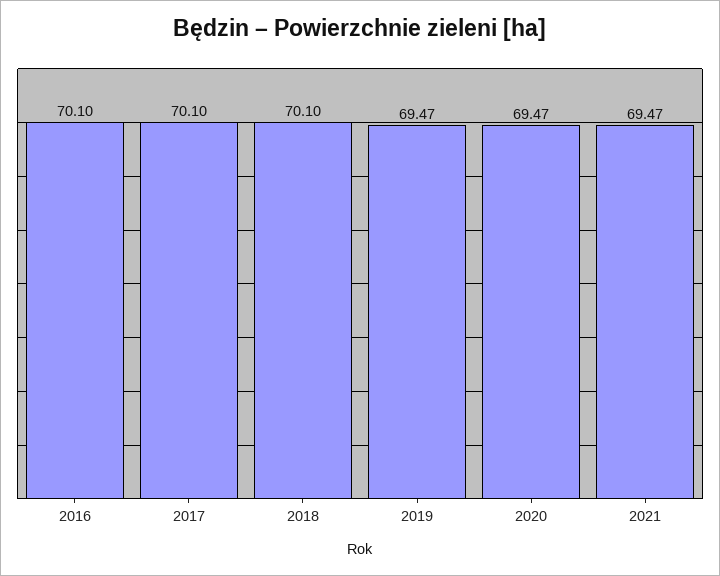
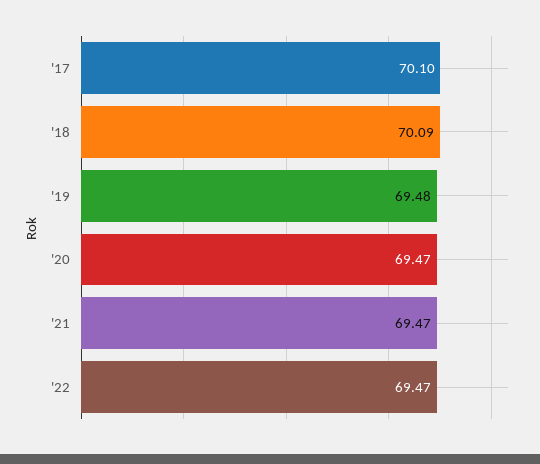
2016: 70.1 -> none
2018: 70.1 -> 70.09
2019: 69.47 -> 69.48
'22: none -> 69.47

